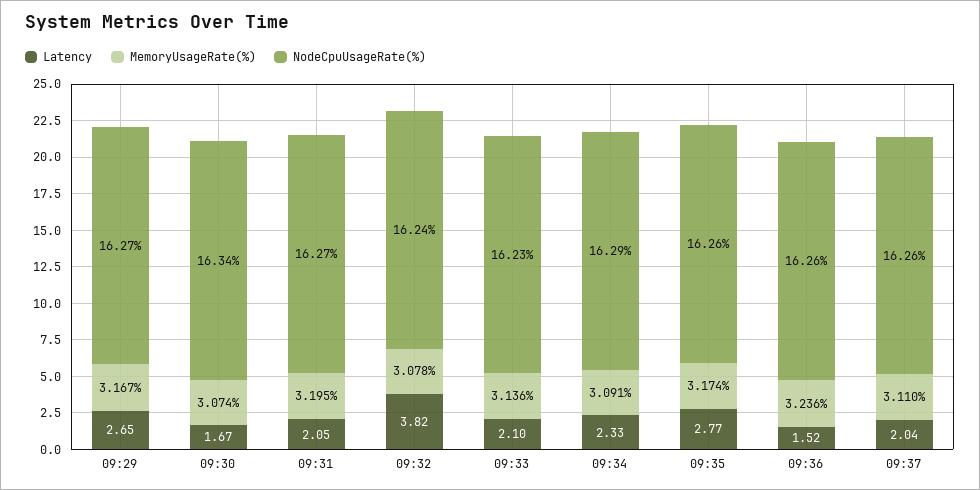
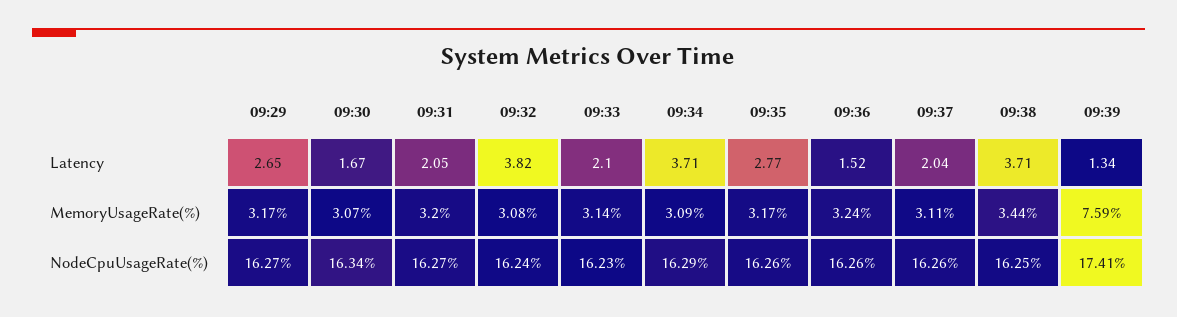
Latency, 09:34: 2.33 -> 3.71
Latency, 09:38: none -> 3.71
Latency, 09:39: none -> 1.34
MemoryUsageRate(%), 09:38: none -> 3.44
MemoryUsageRate(%), 09:39: none -> 7.59
NodeCpuUsageRate(%), 09:38: none -> 16.25
NodeCpuUsageRate(%), 09:39: none -> 17.41

